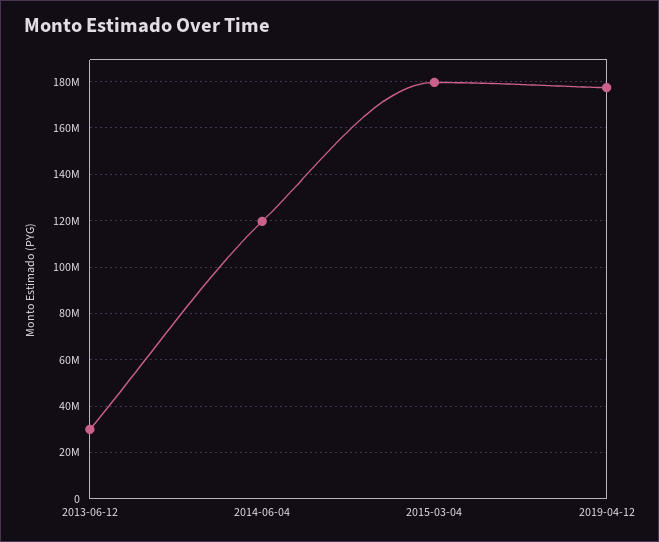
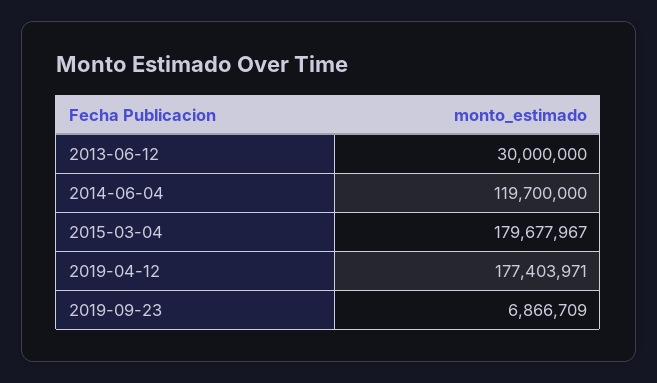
2019-09-23: none -> 6866709

